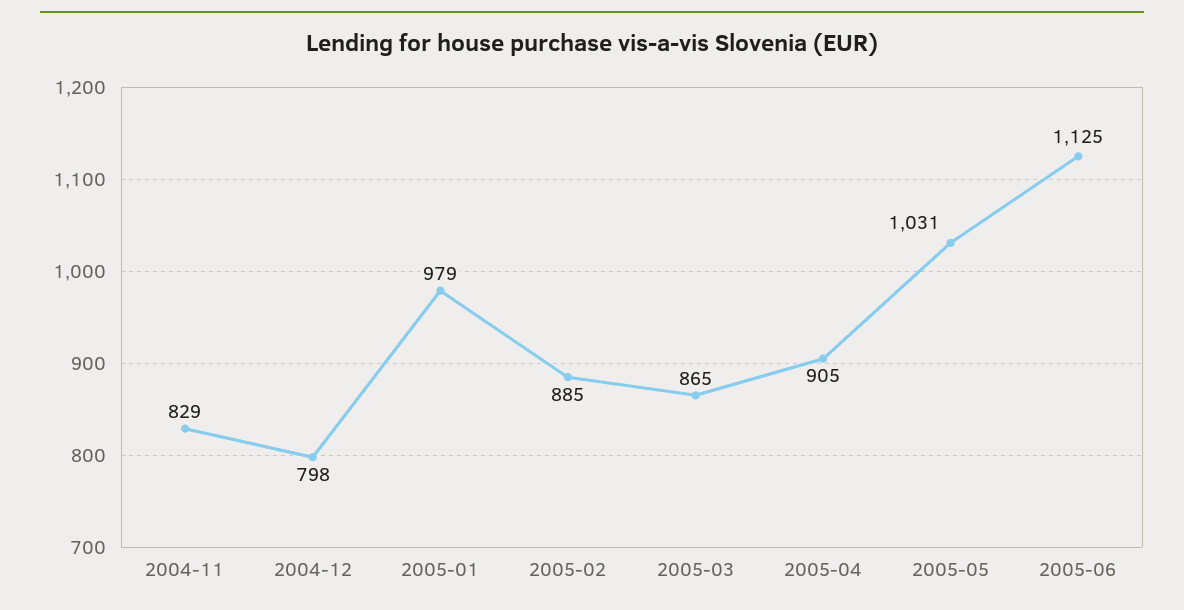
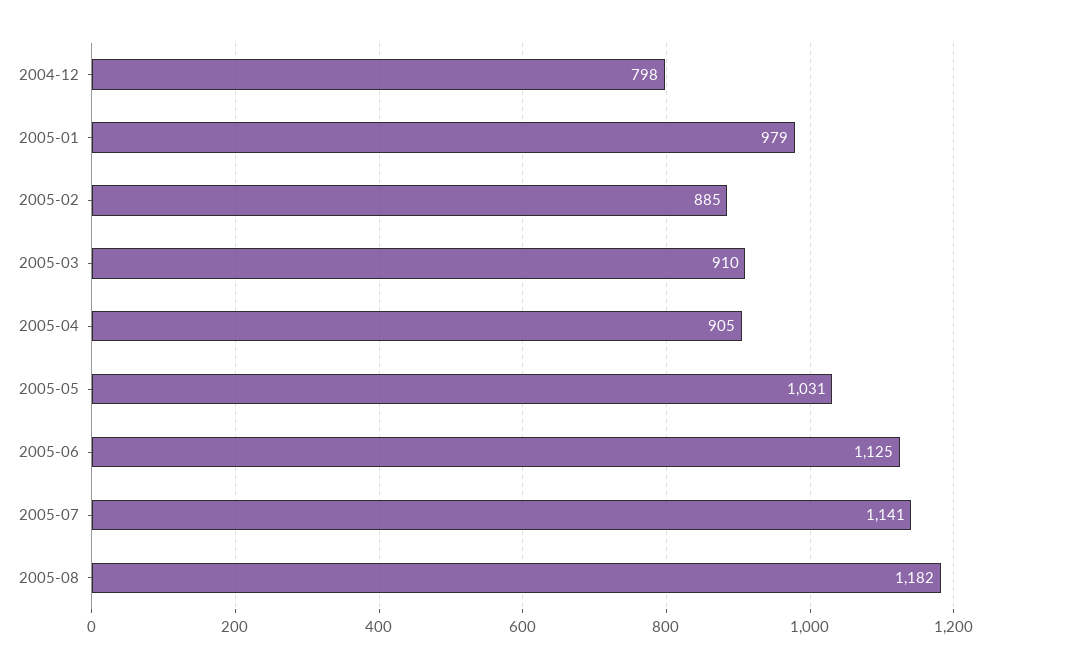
2004-11: 829 -> none
2005-03: 865 -> 910
2005-07: none -> 1141
2005-08: none -> 1182

